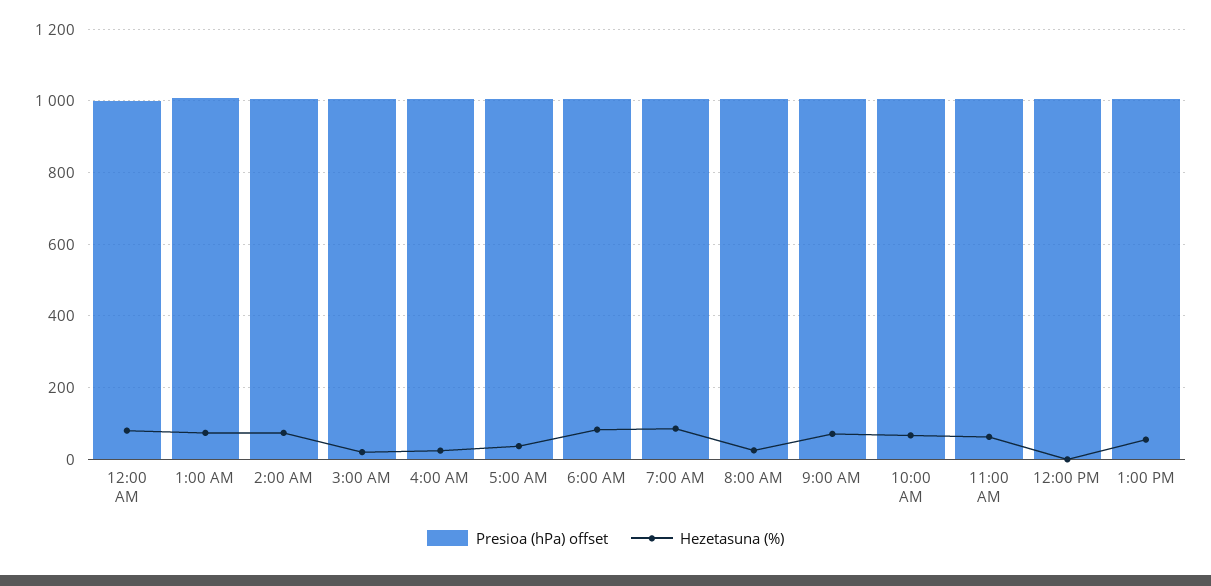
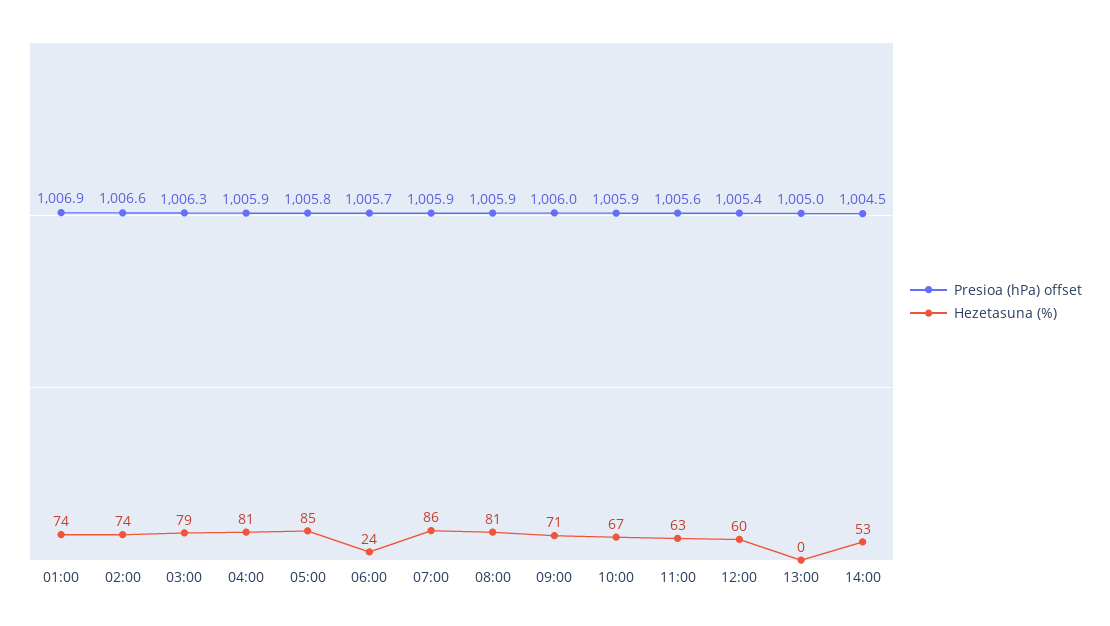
Presioa (hPa) offset, 12:00 AM: 1000 -> none
Hezetasuna (%), 12:00 AM: 80 -> none
Hezetasuna (%), 3:00 AM: 20 -> 79
Hezetasuna (%), 4:00 AM: 20 -> 81
Hezetasuna (%), 5:00 AM: 40 -> 85
Hezetasuna (%), 6:00 AM: 80 -> 24
Hezetasuna (%), 8:00 AM: 20 -> 81
Hezetasuna (%), 12:00 PM: 0 -> 60
Hezetasuna (%), 1:00 PM: 60 -> 0
Presioa (hPa) offset, 14:00: none -> 1004.5
Hezetasuna (%), 14:00: none -> 53

